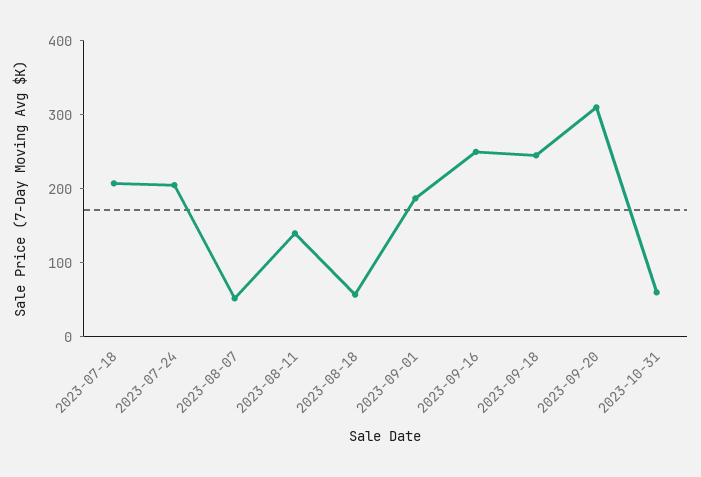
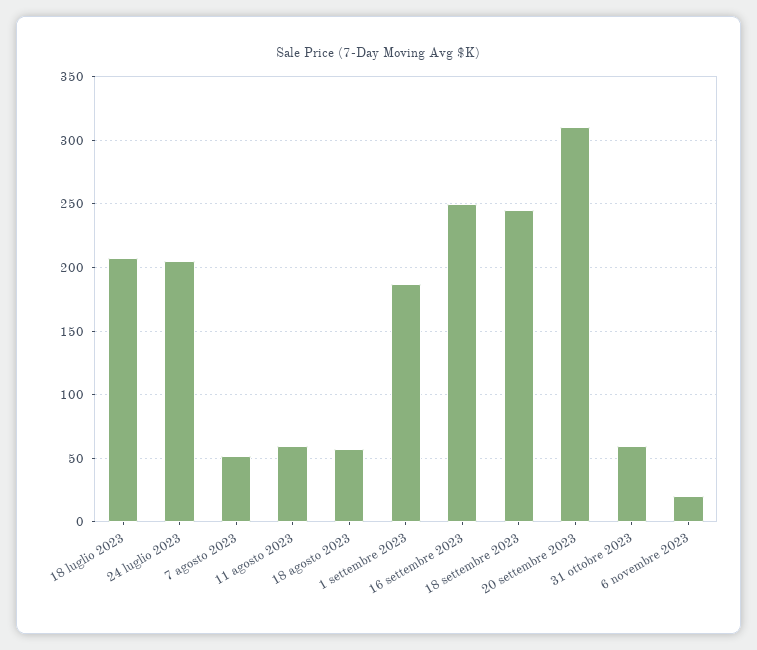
2023-08-11: 140 -> 60
6 novembre 2023: none -> 20

